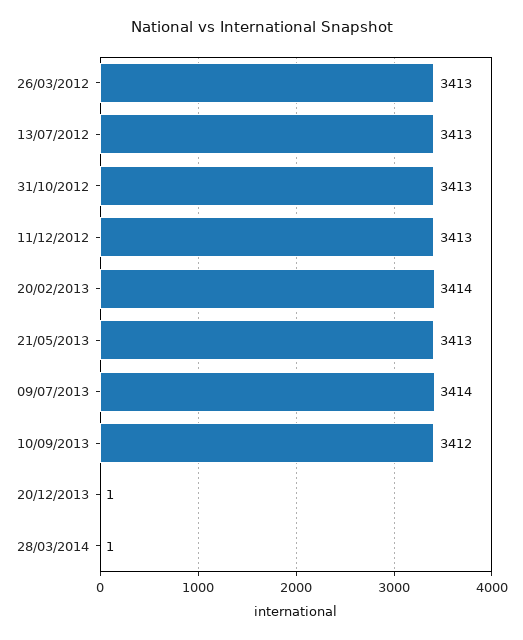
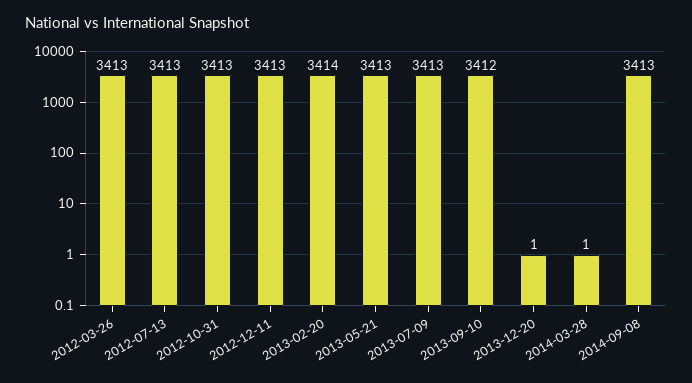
09/07/2013: 3414 -> 3413
2014-09-08: none -> 3413

